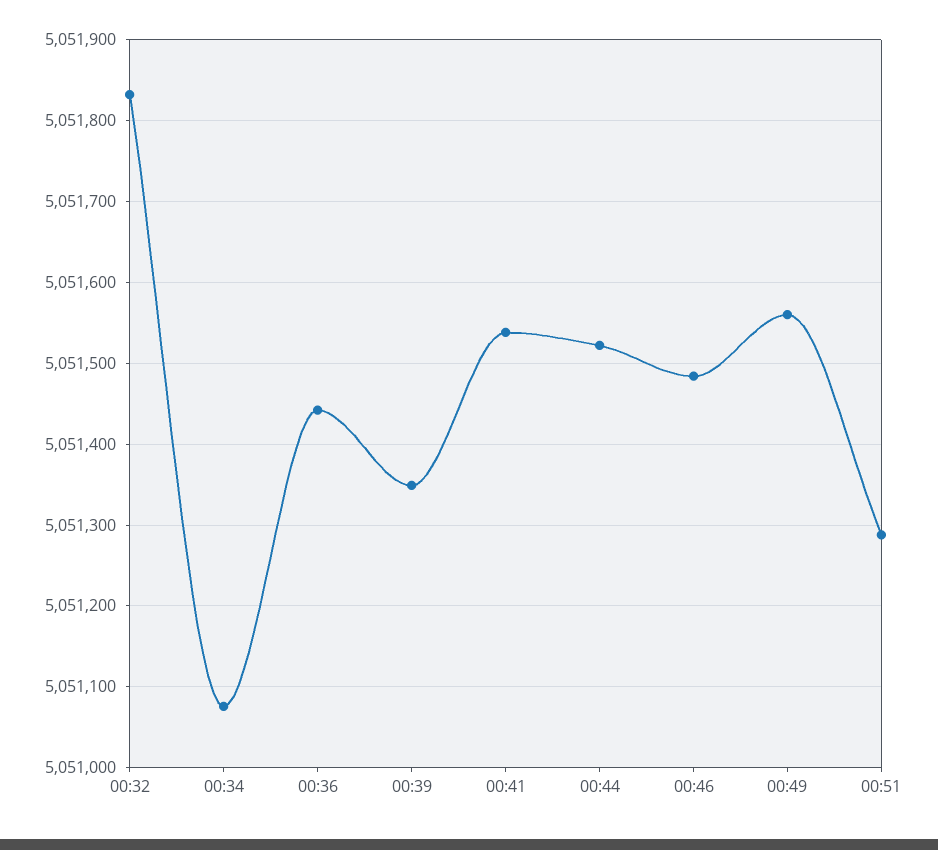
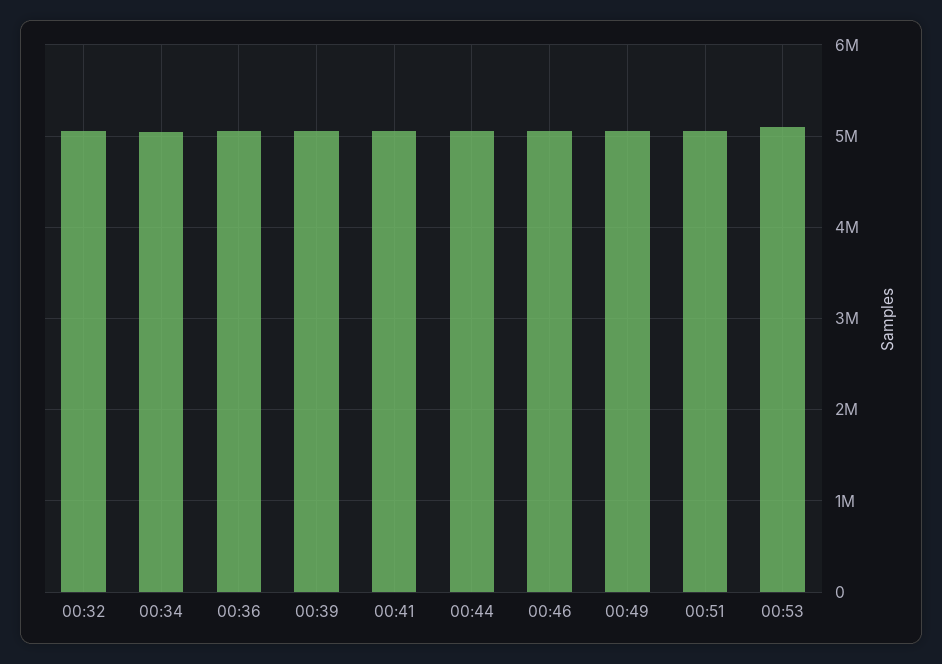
00:53: none -> 5100000

